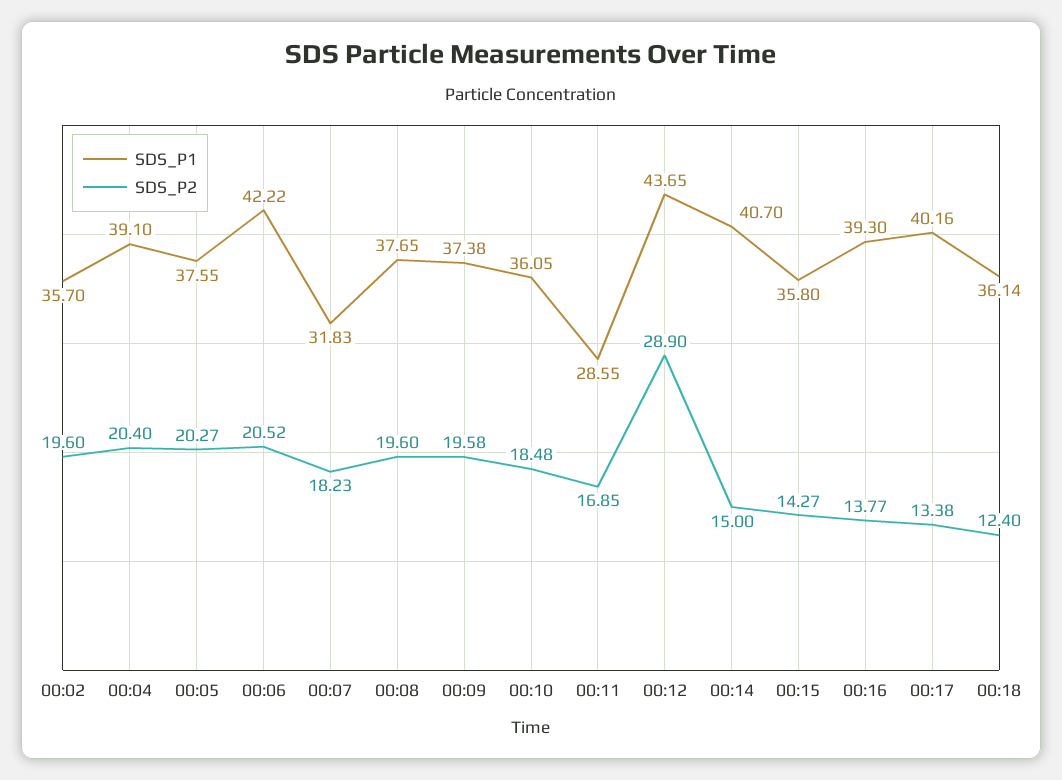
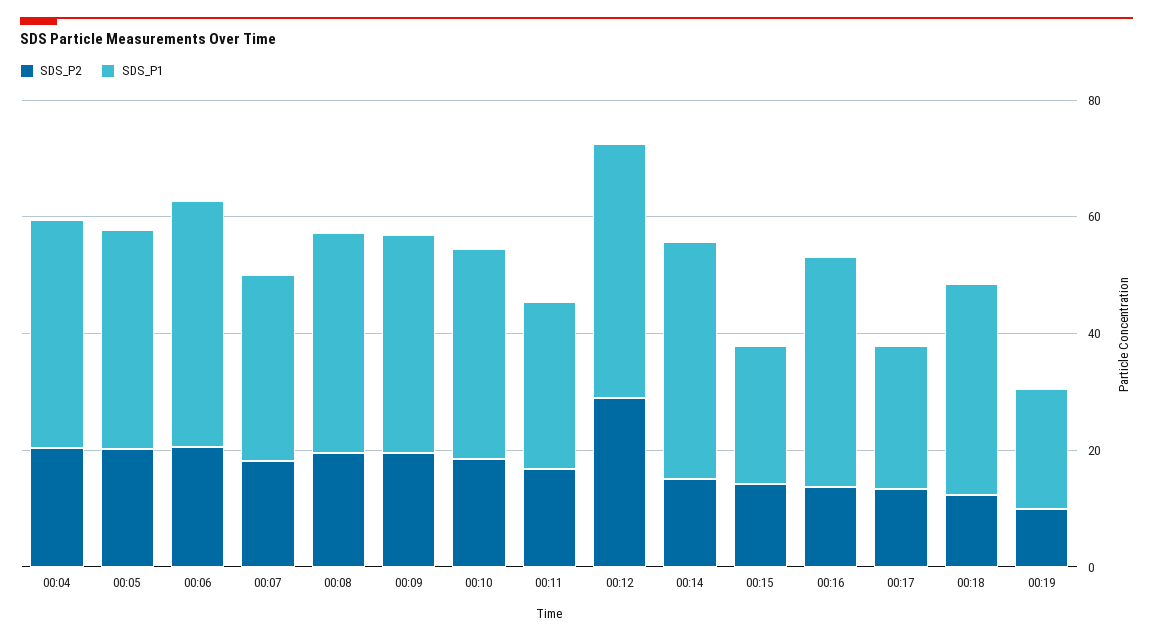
SDS_P1, 00:02: 35.7 -> none
SDS_P2, 00:02: 19.6 -> none
SDS_P1, 00:15: 35.8 -> 25
SDS_P1, 00:17: 40.16 -> 25
SDS_P2, 00:19: none -> 10
SDS_P1, 00:19: none -> 20

